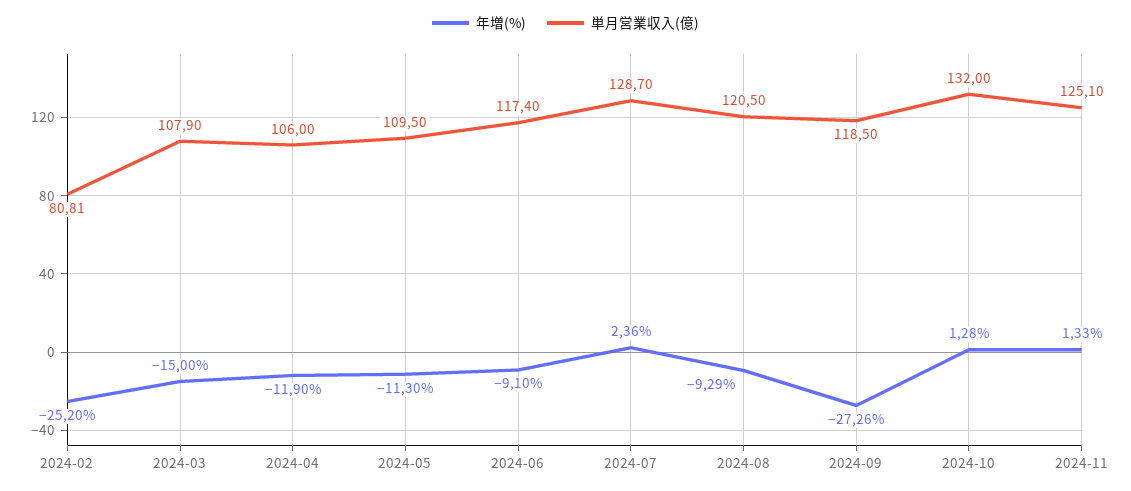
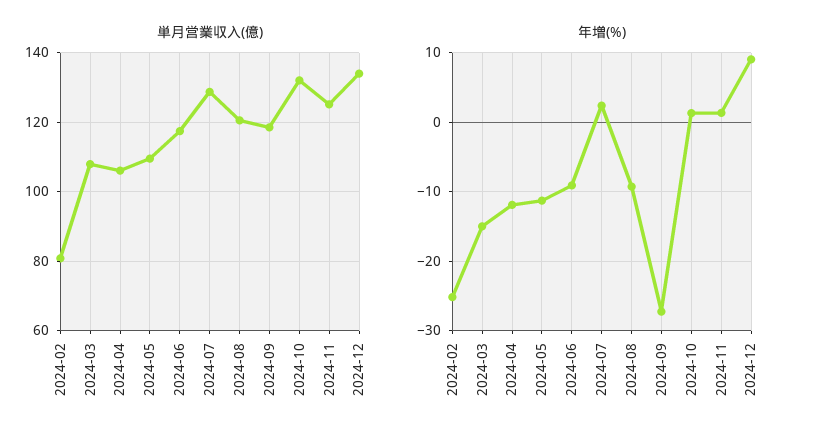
単月営業収入(億), 2024-12: none -> 134
年増(%), 2024-12: none -> 9

